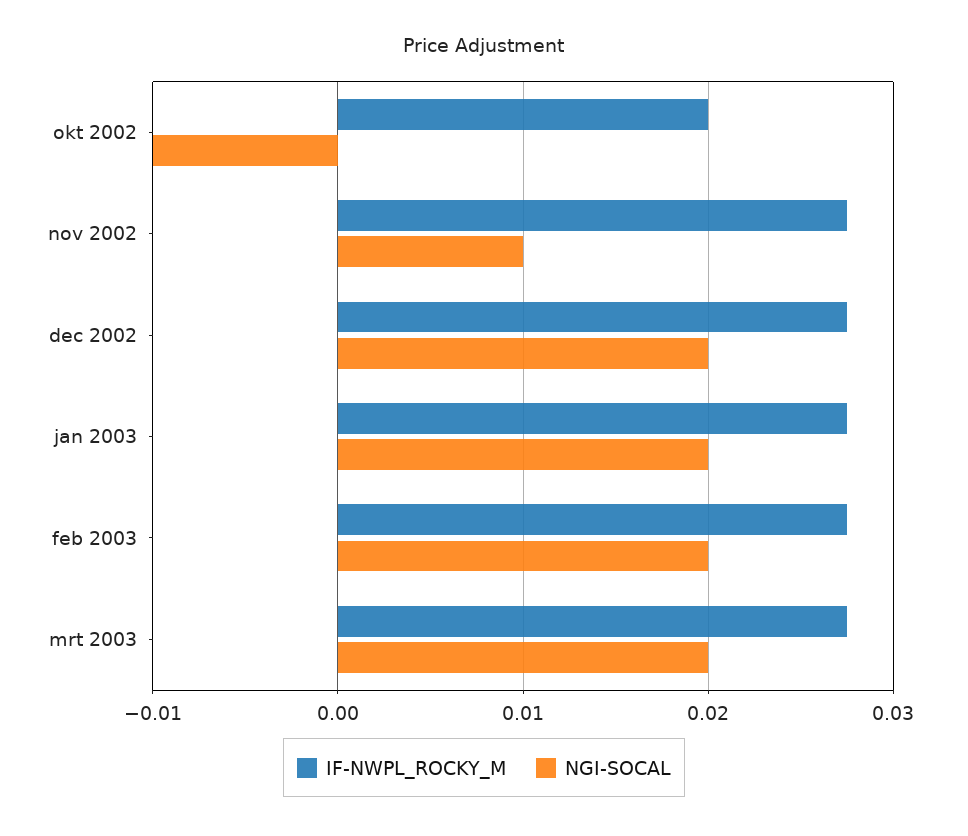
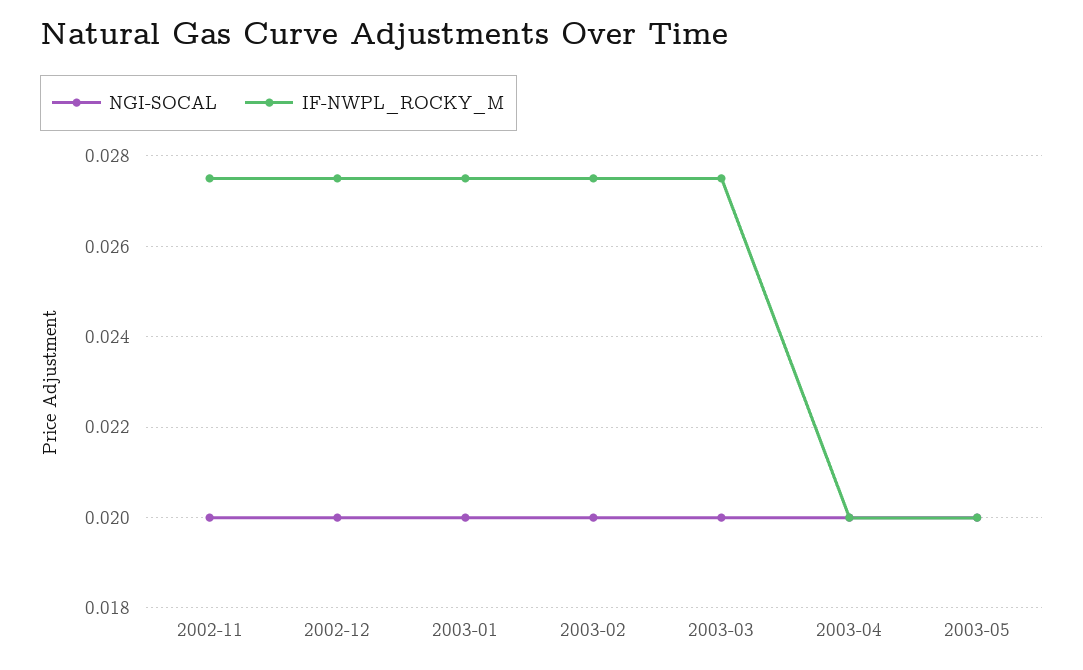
IF-NWPL_ROCKY_M, okt 2002: 0.02 -> none
NGI-SOCAL, okt 2002: -0.01 -> none
NGI-SOCAL, nov 2002: 0.01 -> 0.02
NGI-SOCAL, 2003-04: none -> 0.02
IF-NWPL_ROCKY_M, 2003-04: none -> 0.02
NGI-SOCAL, 2003-05: none -> 0.02
IF-NWPL_ROCKY_M, 2003-05: none -> 0.02

